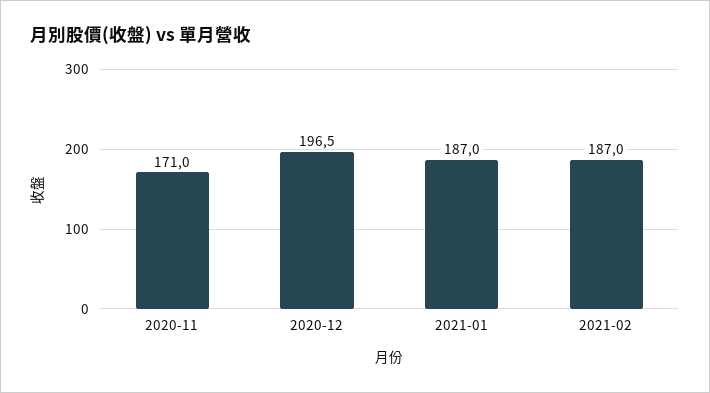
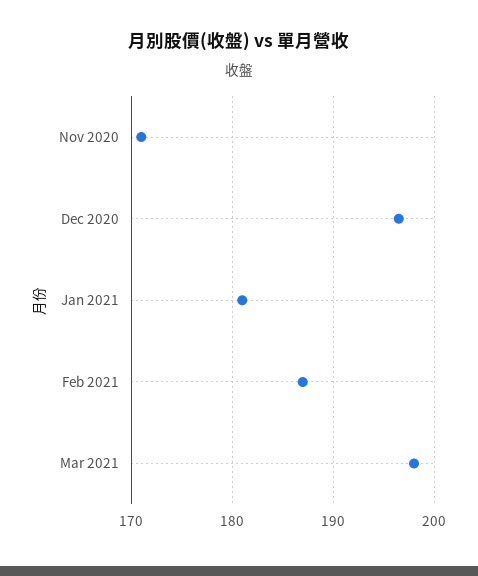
2021-01: 187 -> 181
Mar 2021: none -> 198

